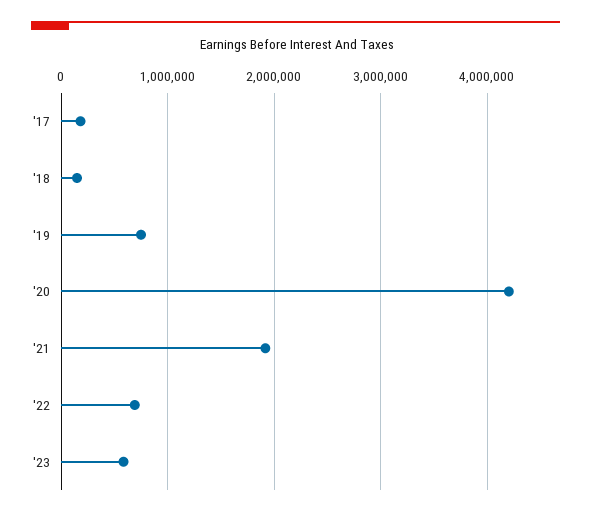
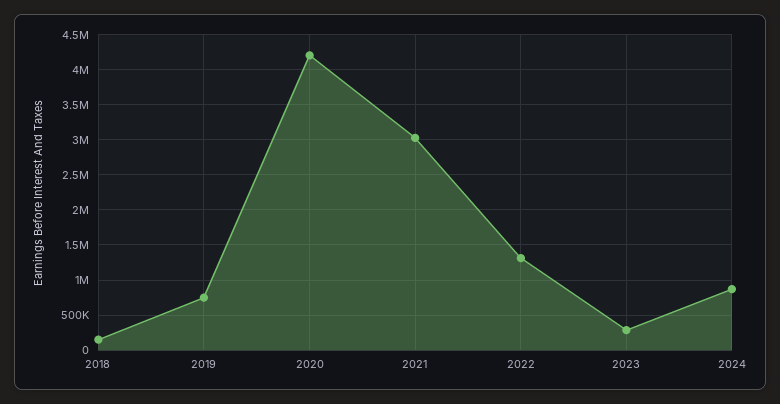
'17: 200000 -> none
'21: 1900000 -> 3000000
'22: 700000 -> 1300000
'23: 600000 -> 300000
2024: none -> 900000

